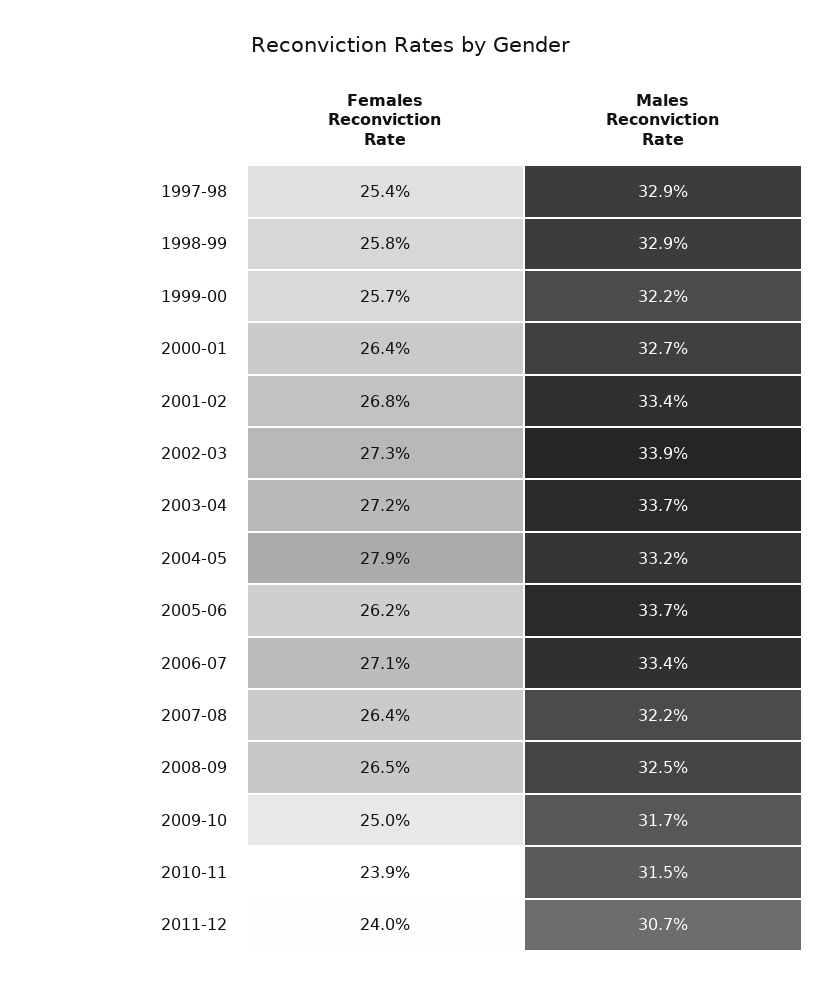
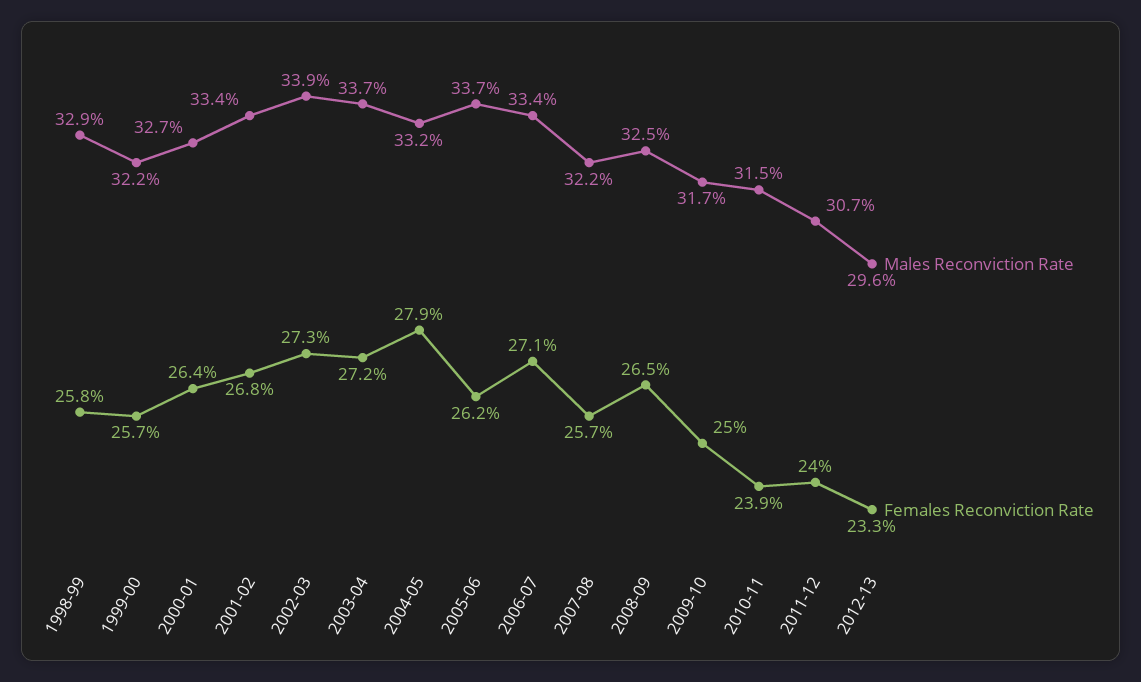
Females Reconviction Rate, 1997-98: 25.4 -> none
Males Reconviction Rate, 1997-98: 32.9 -> none
Females Reconviction Rate, 2007-08: 26.4 -> 25.7
Males Reconviction Rate, 2012-13: none -> 29.6
Females Reconviction Rate, 2012-13: none -> 23.3

